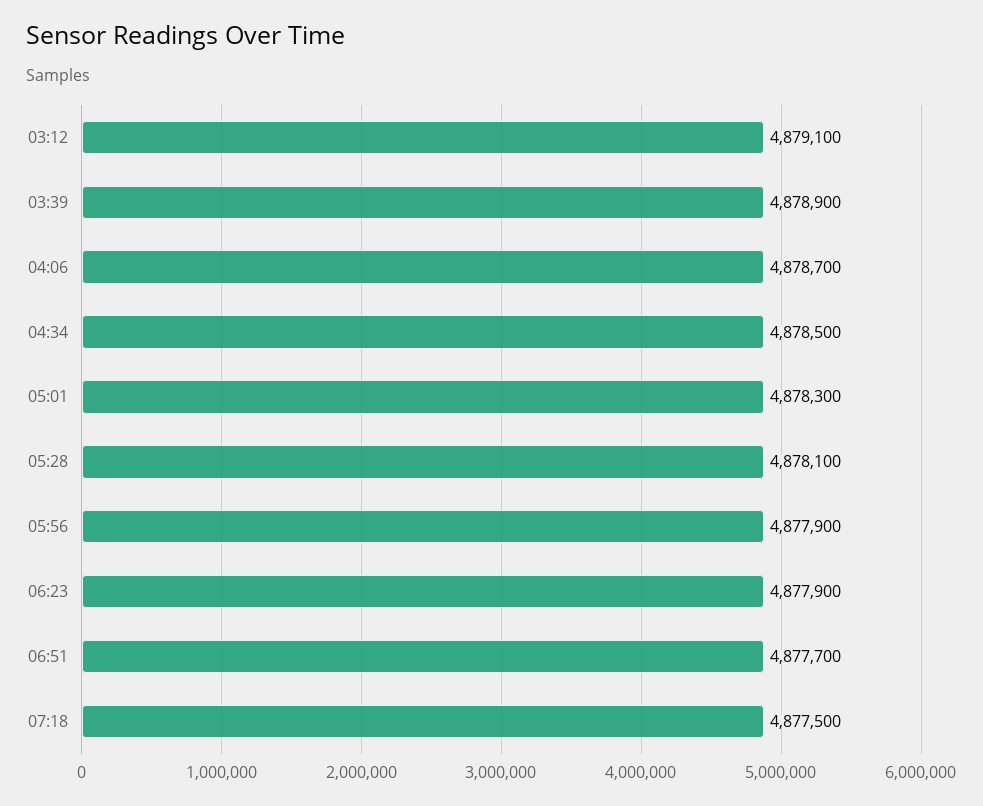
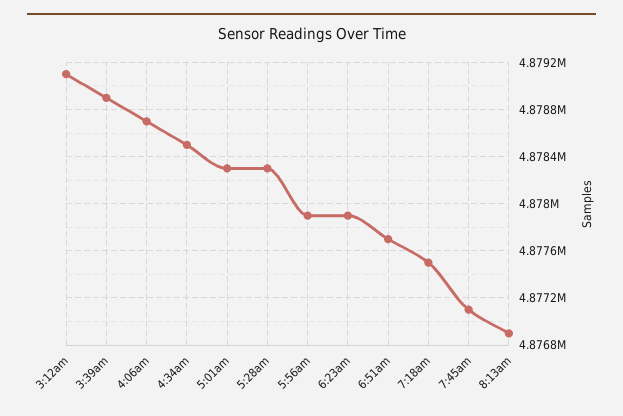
05:28: 4878100 -> 4878300
7:45am: none -> 4877100
8:13am: none -> 4876900

